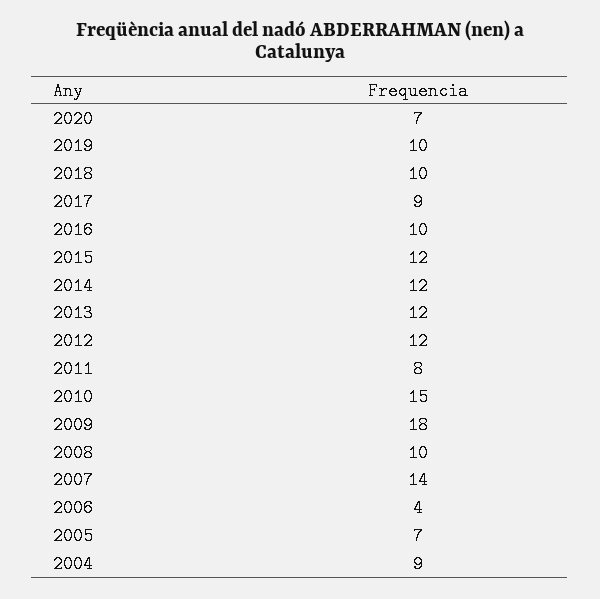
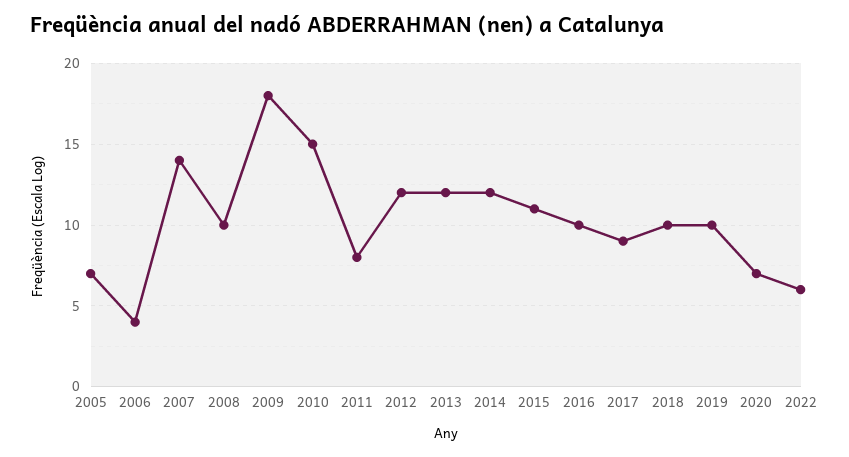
2015: 12 -> 11
2004: 9 -> none
2022: none -> 6

